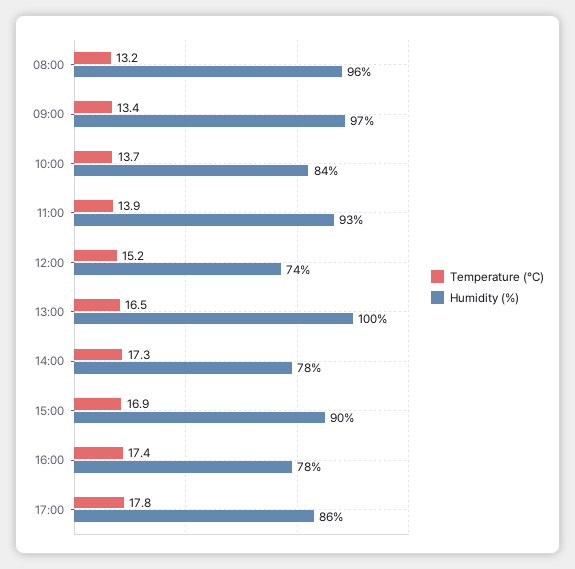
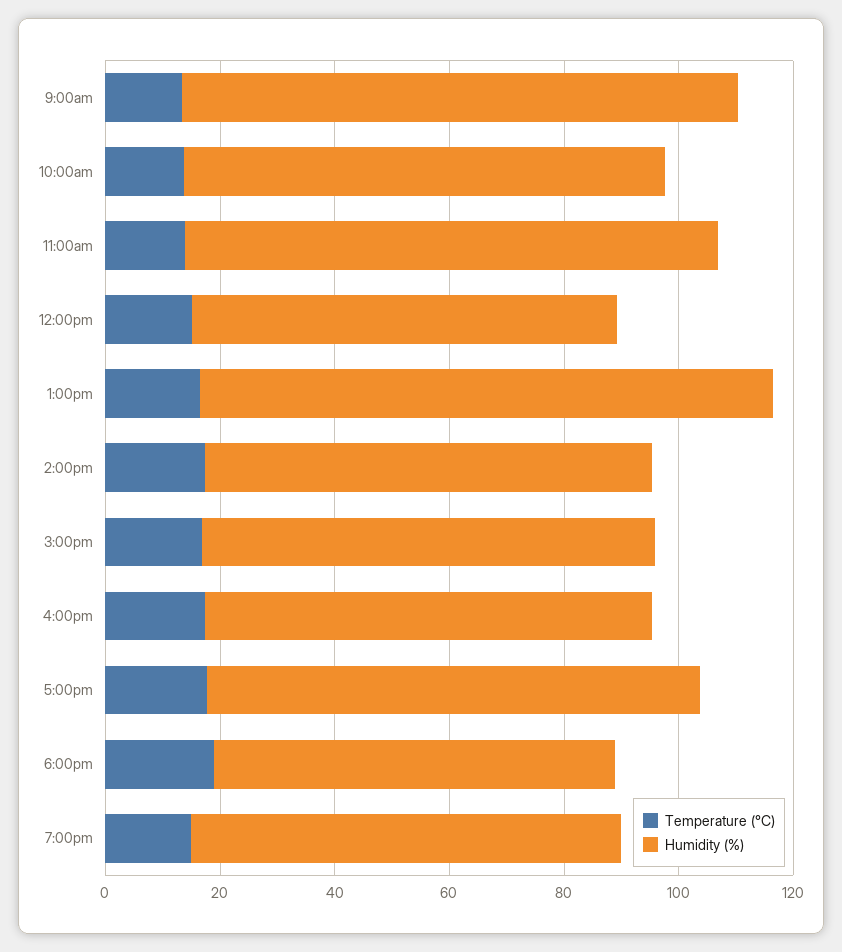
Temperature (°C), 08:00: 13.2 -> none
Humidity (%), 08:00: 96 -> none
Humidity (%), 15:00: 90 -> 80
Temperature (°C), 6:00pm: none -> 20
Humidity (%), 6:00pm: none -> 70
Temperature (°C), 7:00pm: none -> 15
Humidity (%), 7:00pm: none -> 75

